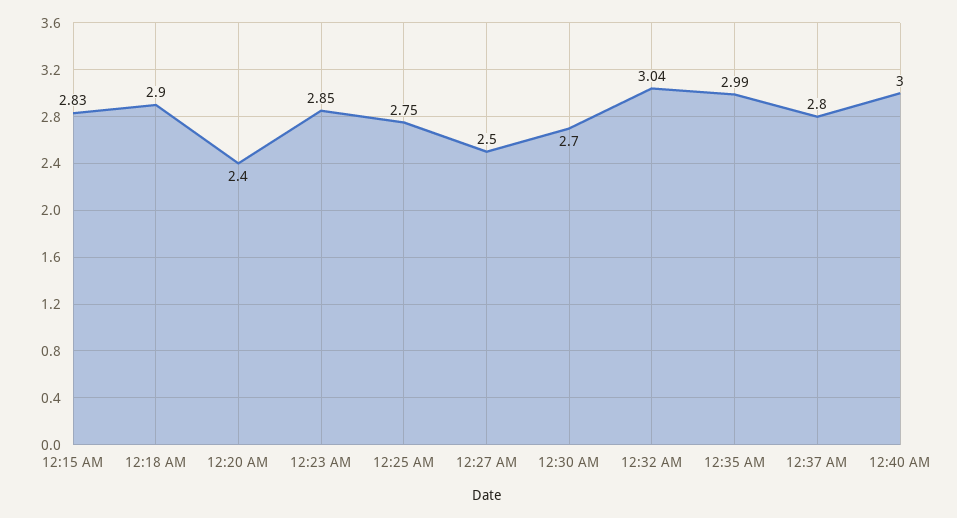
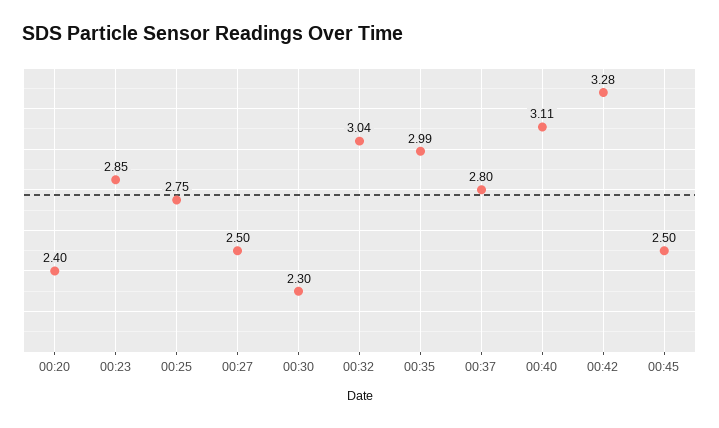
12:15 AM: 2.83 -> none
12:18 AM: 2.9 -> none
12:30 AM: 2.7 -> 2.3
12:40 AM: 3 -> 3.11
00:42: none -> 3.28
00:45: none -> 2.5

